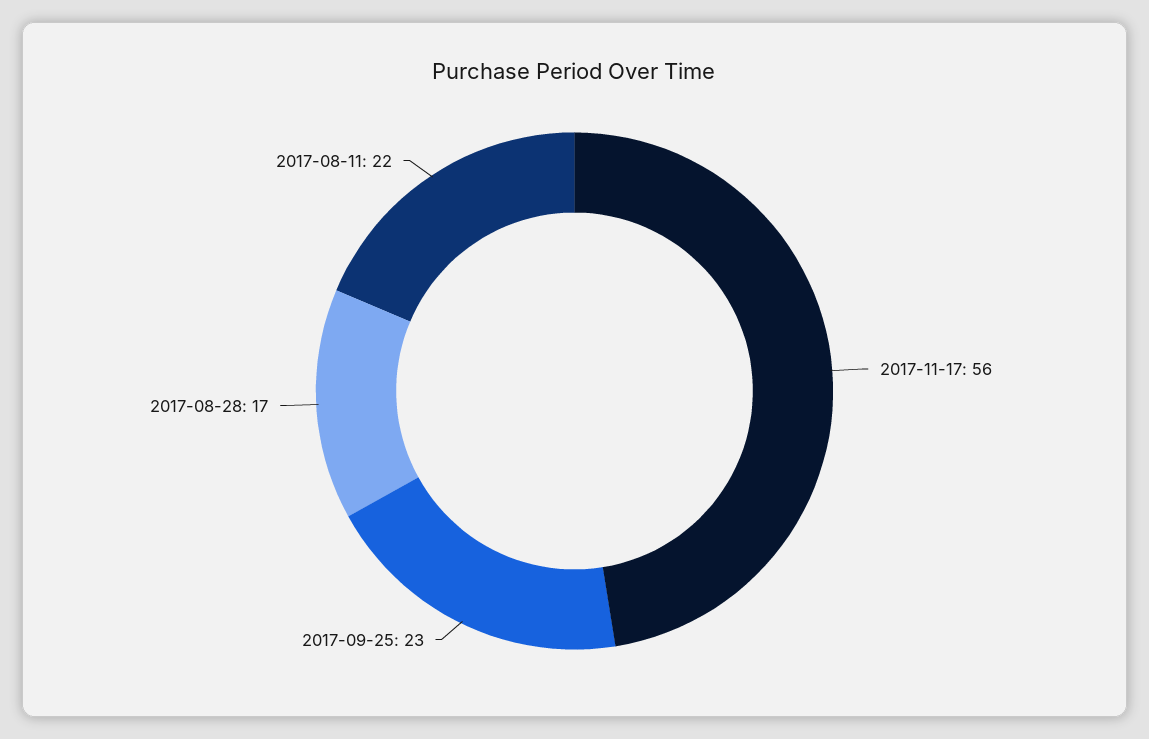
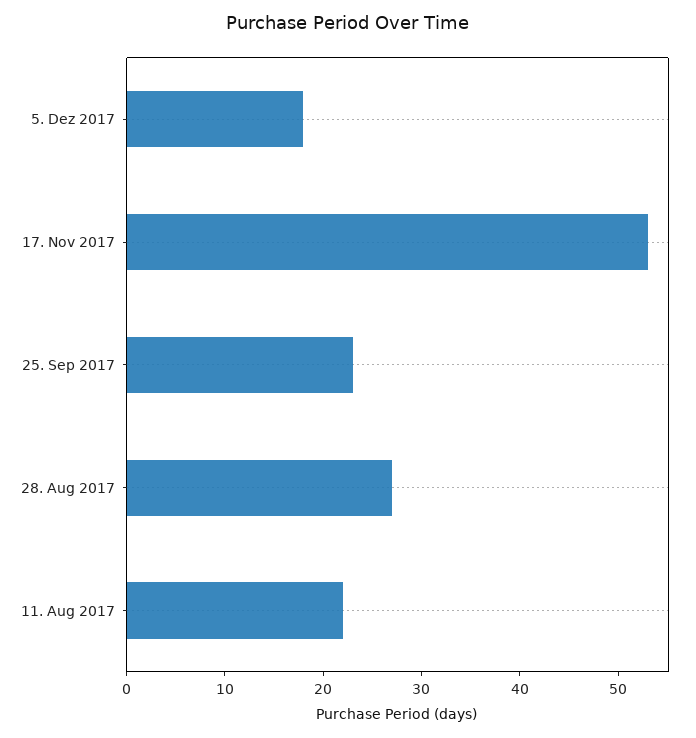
2017-11-17: 56 -> 53
2017-08-28: 17 -> 27
5. Dez 2017: none -> 18

